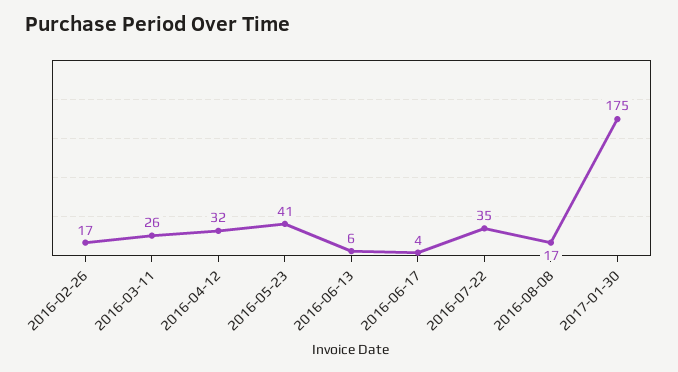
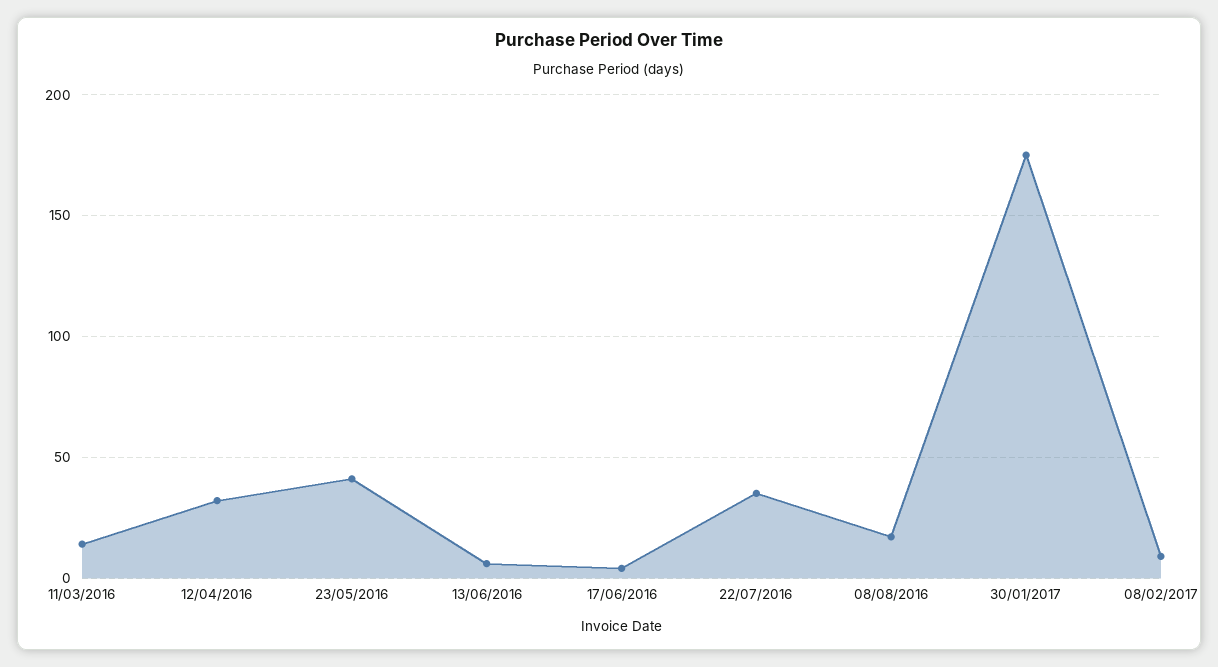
2016-02-26: 17 -> none
2016-03-11: 26 -> 15
08/02/2017: none -> 10

